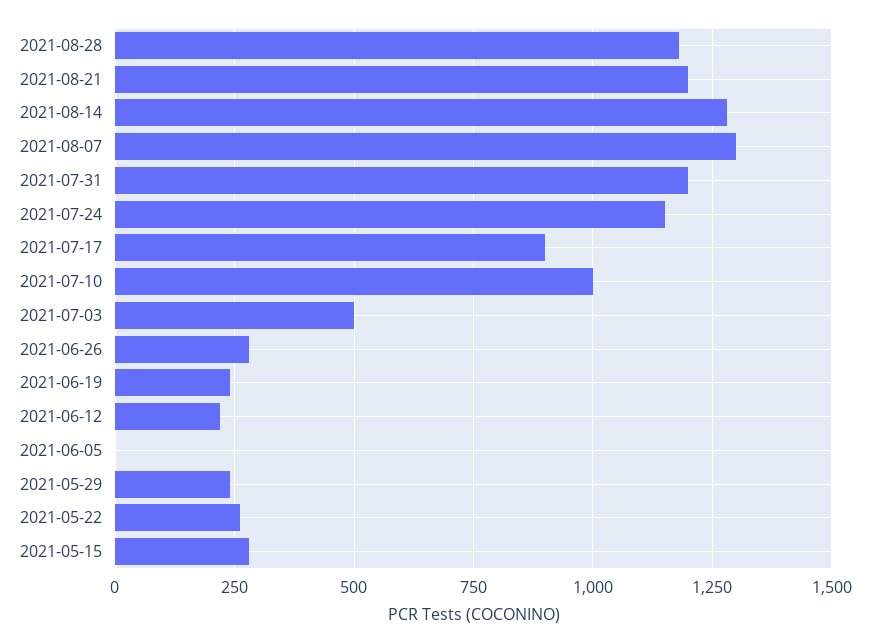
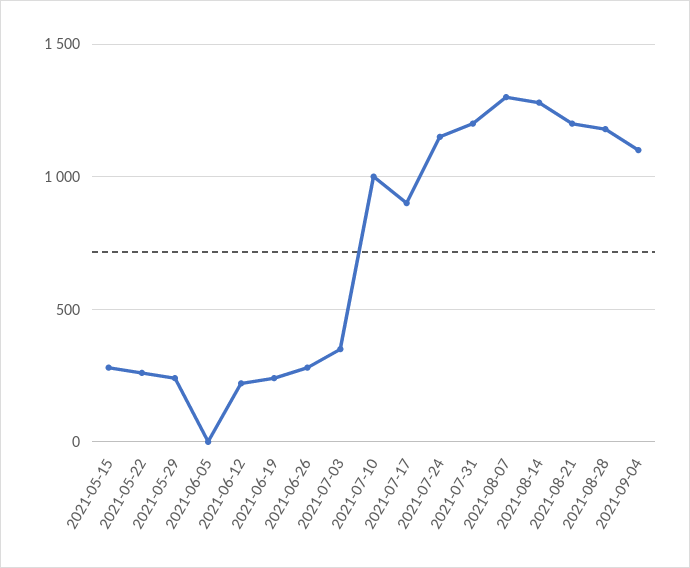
2021-07-03: 500 -> 350
2021-09-04: none -> 1100

